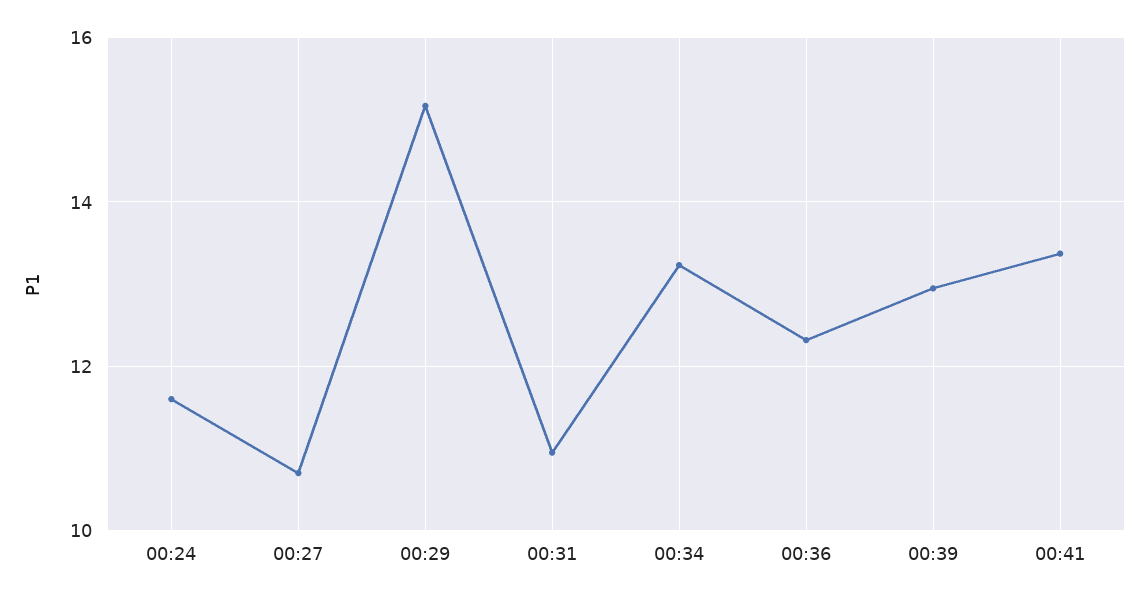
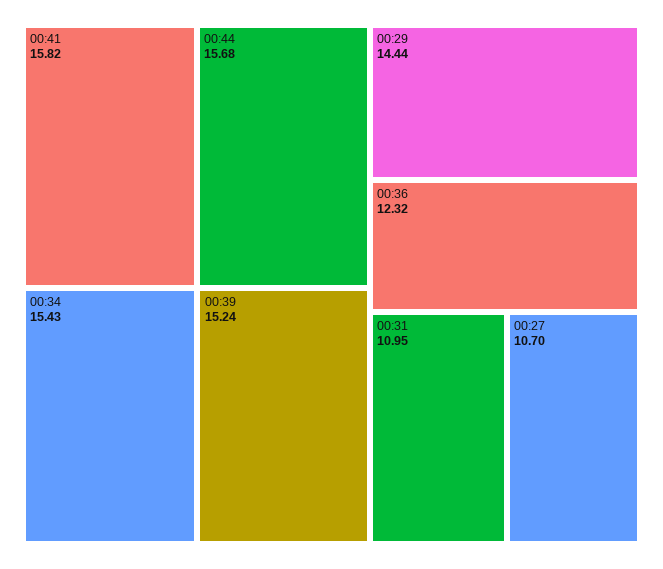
00:24: 11.6 -> none
00:29: 15.2 -> 14.44
00:34: 13.2 -> 15.43
00:39: 13 -> 15.24
00:41: 13.4 -> 15.82
00:44: none -> 15.68

